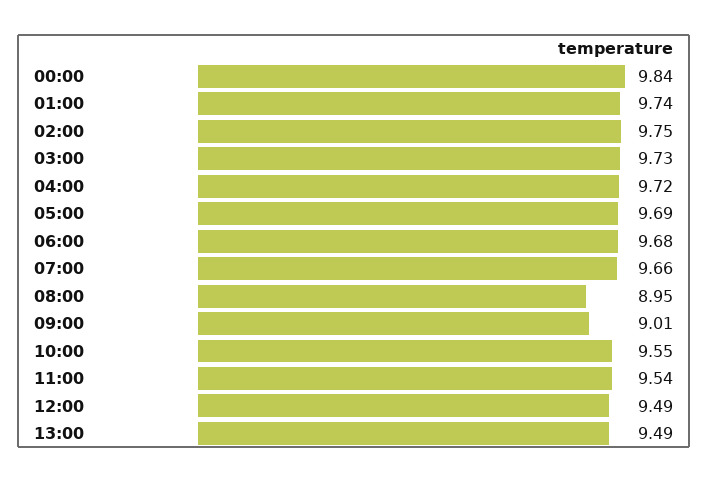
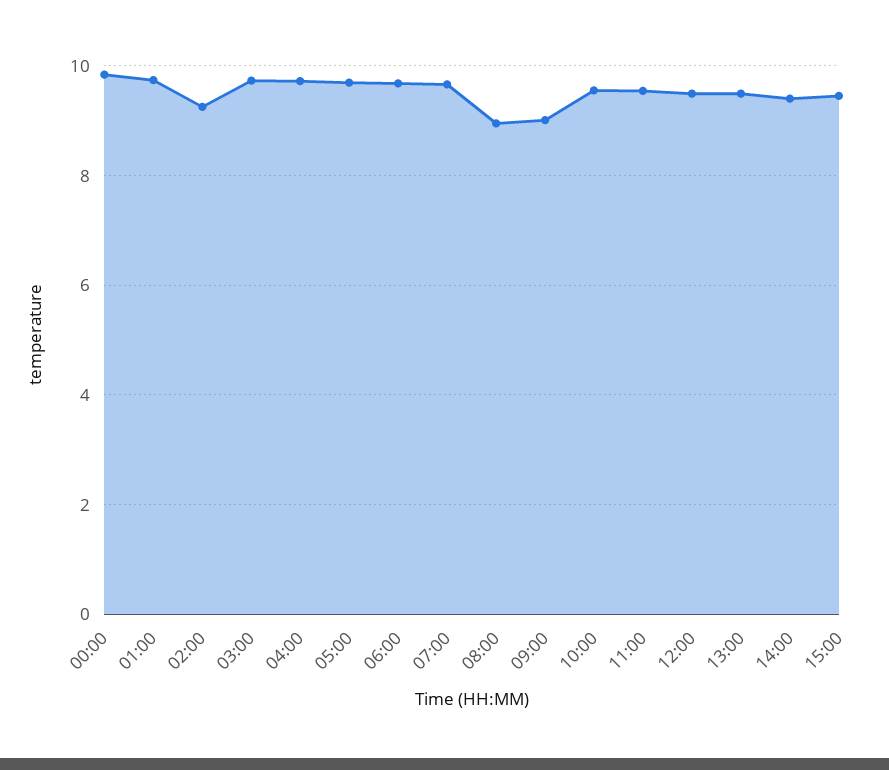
02:00: 9.75 -> 9.2
14:00: none -> 9.4
15:00: none -> 9.4

